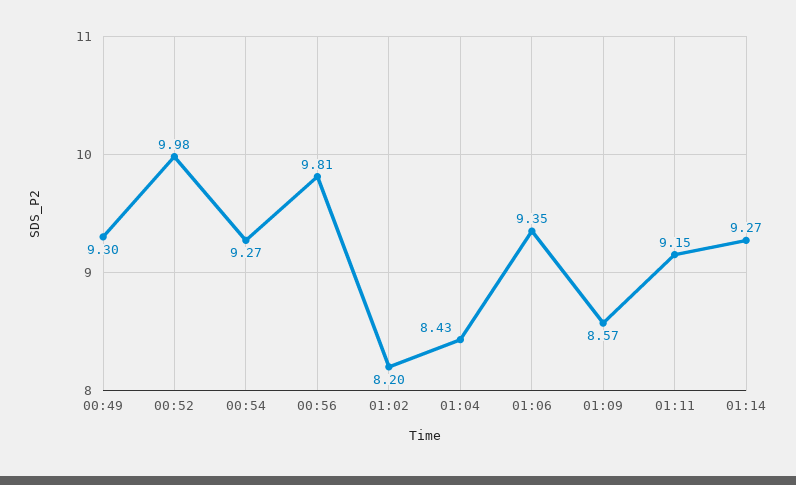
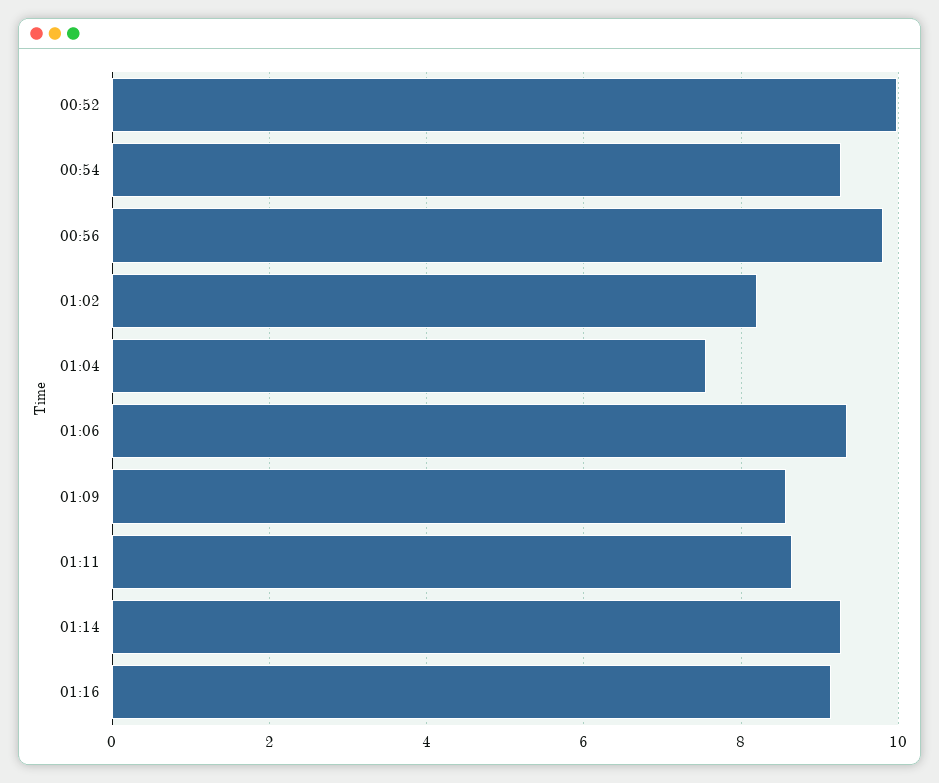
00:49: 9.3 -> none
01:04: 8.43 -> 7.6
01:11: 9.15 -> 8.6
01:16: none -> 9.2

